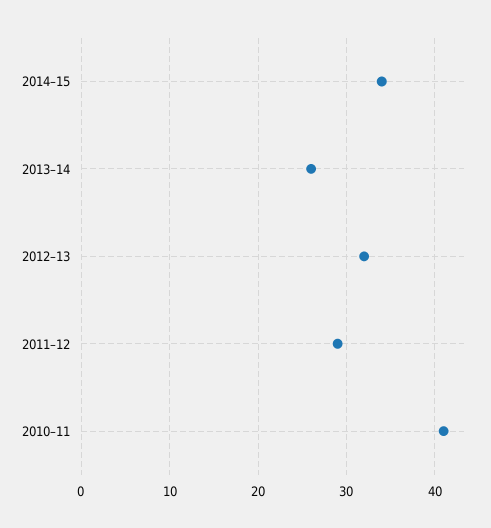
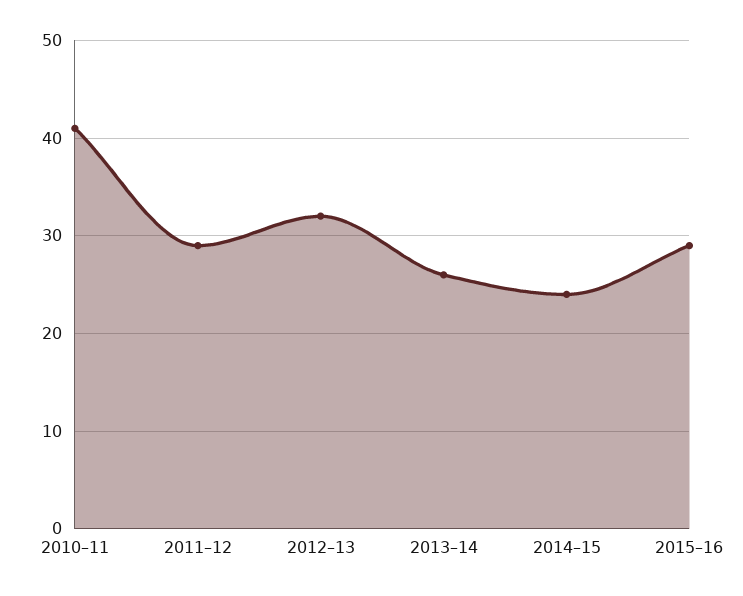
2014–15: 34 -> 24
2015–16: none -> 29

